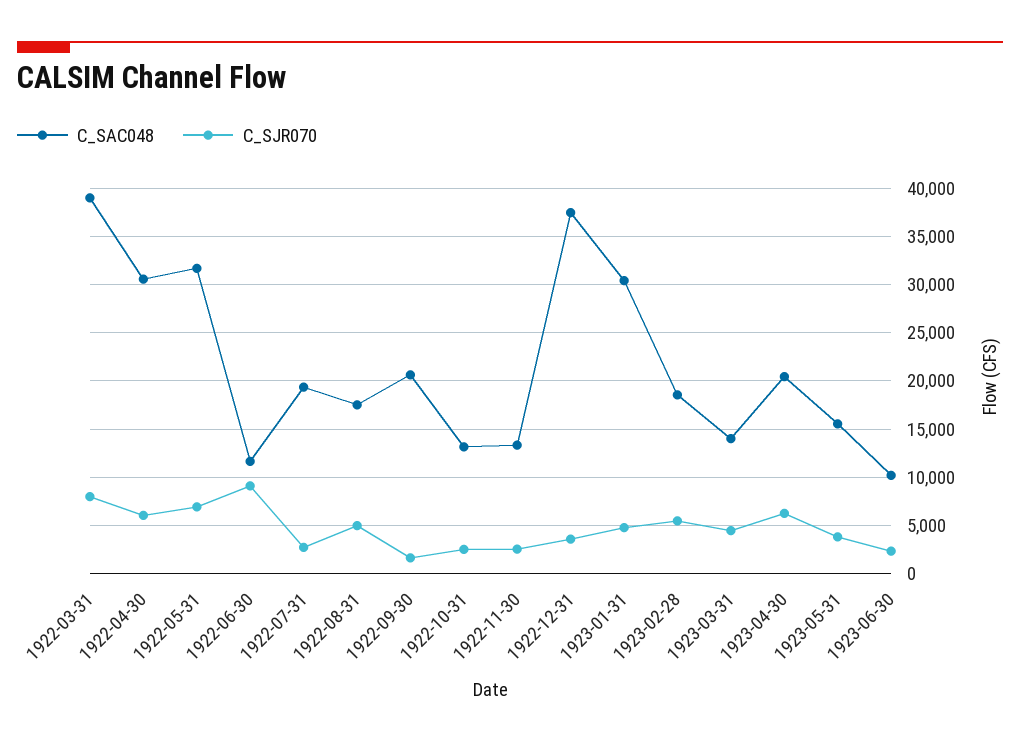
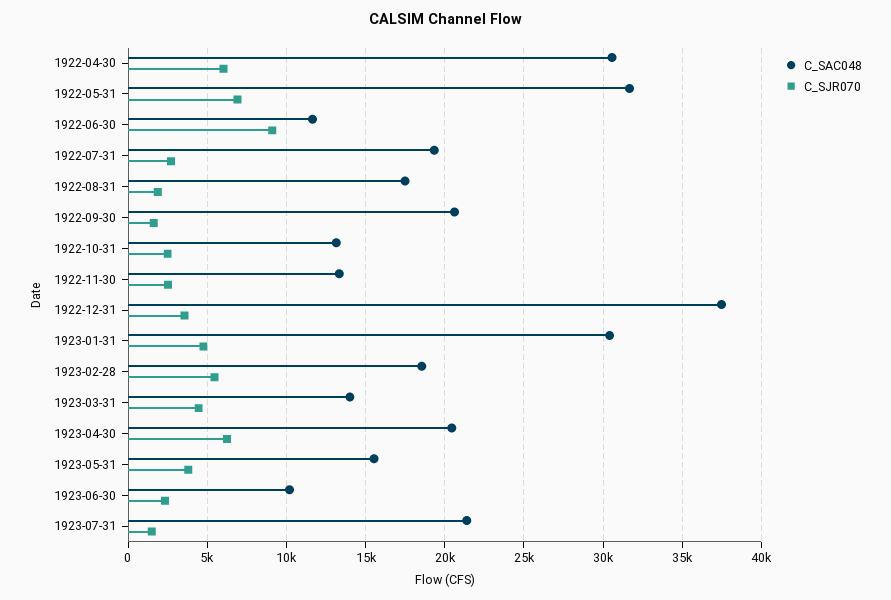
C_SAC048, 1922-03-31: 39000 -> none
C_SJR070, 1922-03-31: 8000 -> none
C_SJR070, 1922-08-31: 5000 -> 2000
C_SAC048, 1923-07-31: none -> 21500
C_SJR070, 1923-07-31: none -> 1500

